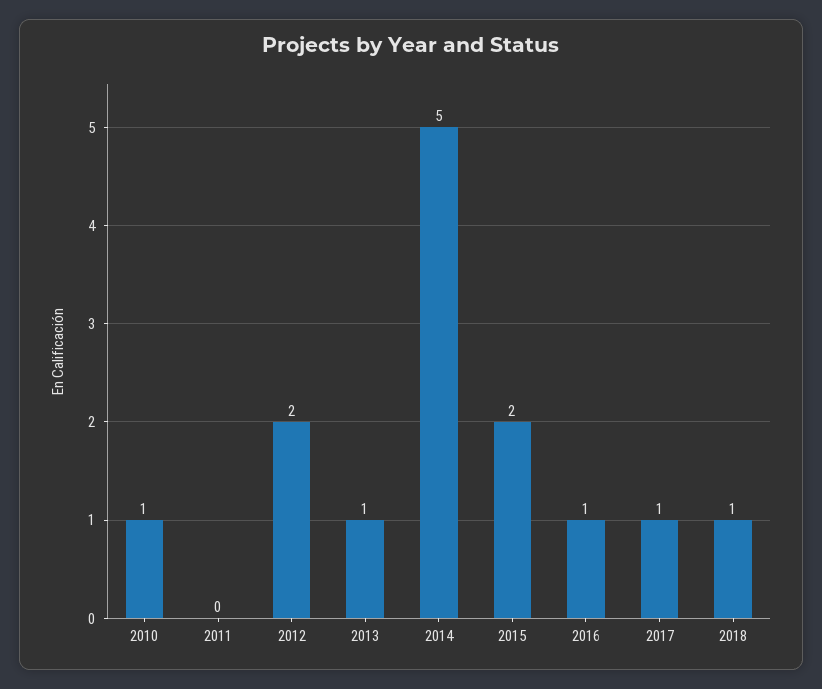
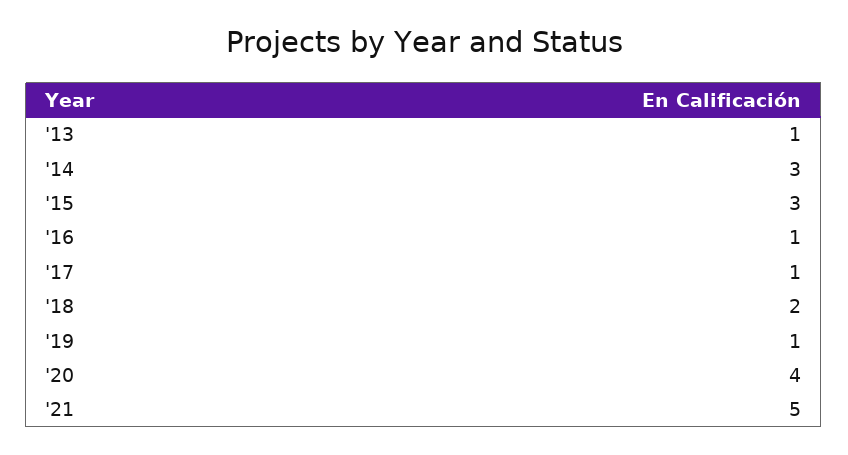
2010: 1 -> none
2011: 0 -> none
2012: 2 -> none
2014: 5 -> 3
2015: 2 -> 3
2018: 1 -> 2
'19: none -> 1
'20: none -> 4
'21: none -> 5

